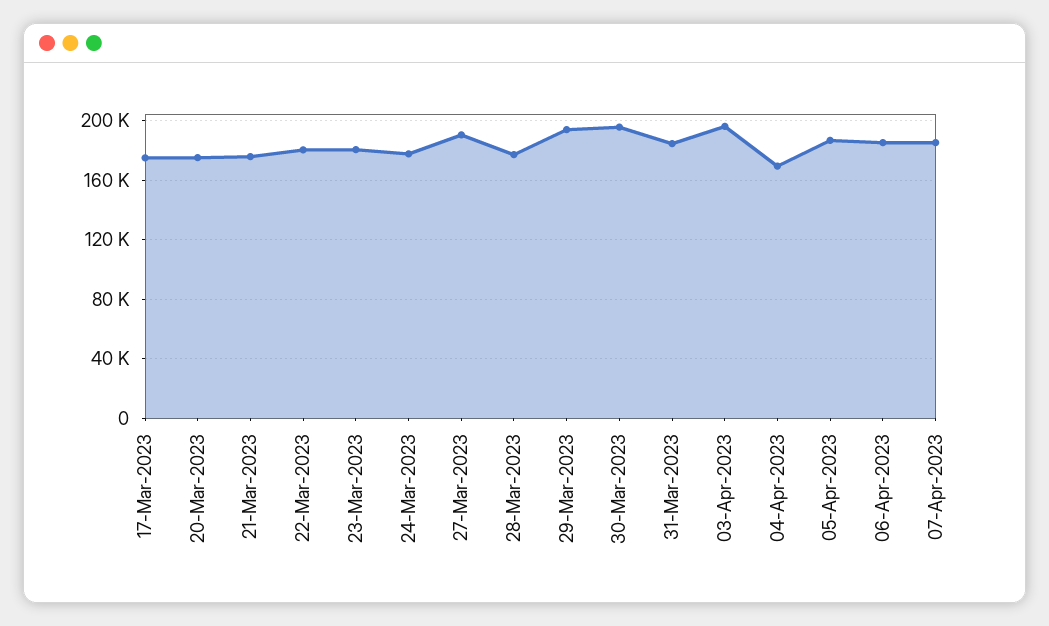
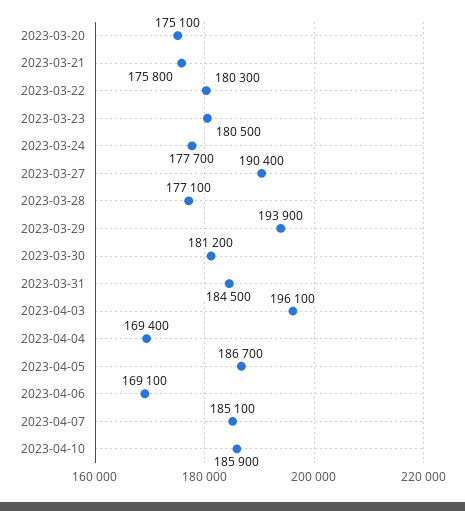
17-Mar-2023: 175000 -> none
30-Mar-2023: 195000 -> 181200
06-Apr-2023: 185000 -> 169100
2023-04-10: none -> 185900

